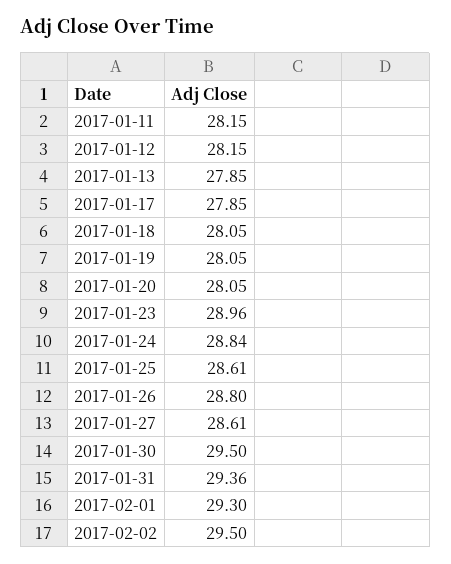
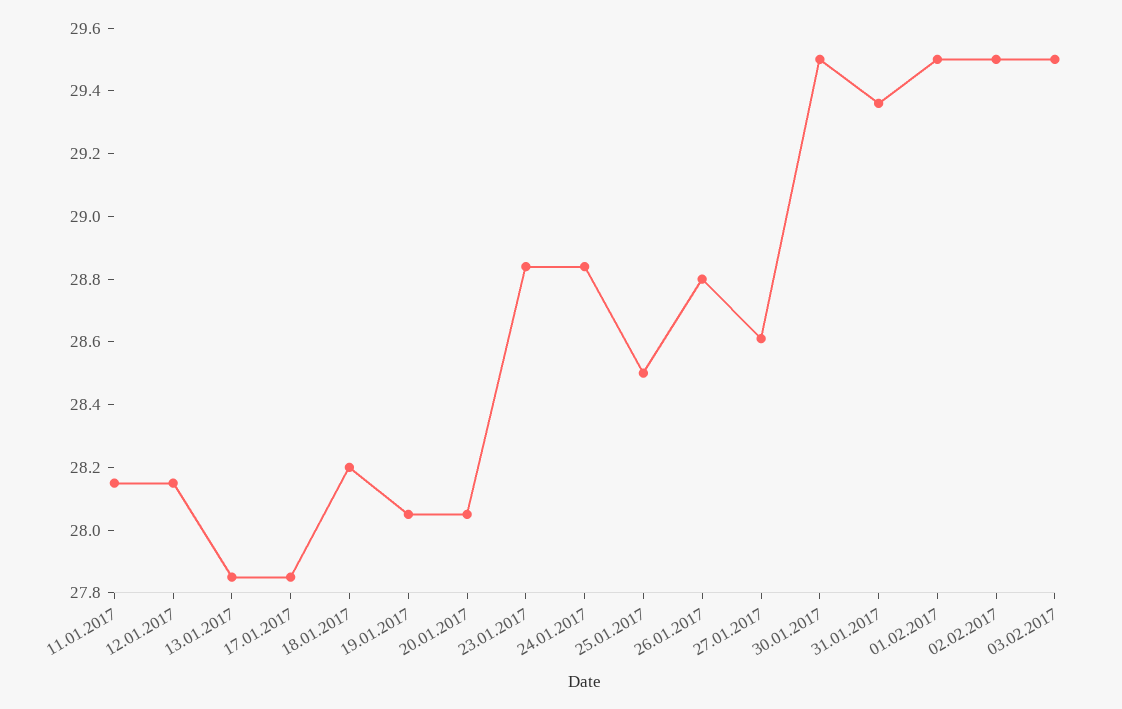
2017-01-18: 28.05 -> 28.2
2017-01-23: 28.96 -> 28.85
2017-01-25: 28.61 -> 28.5
2017-02-01: 29.3 -> 29.5
03.02.2017: none -> 29.5

